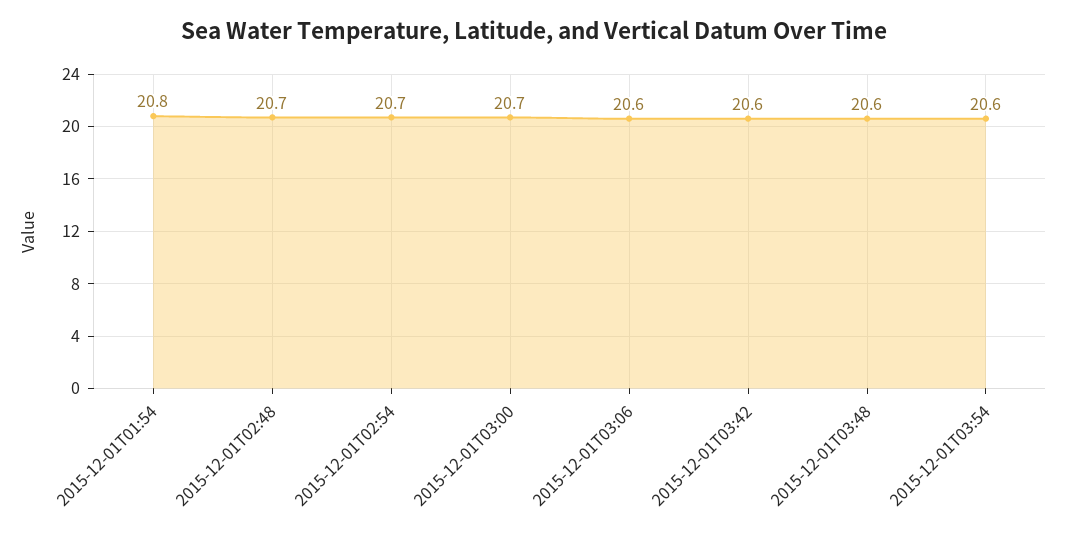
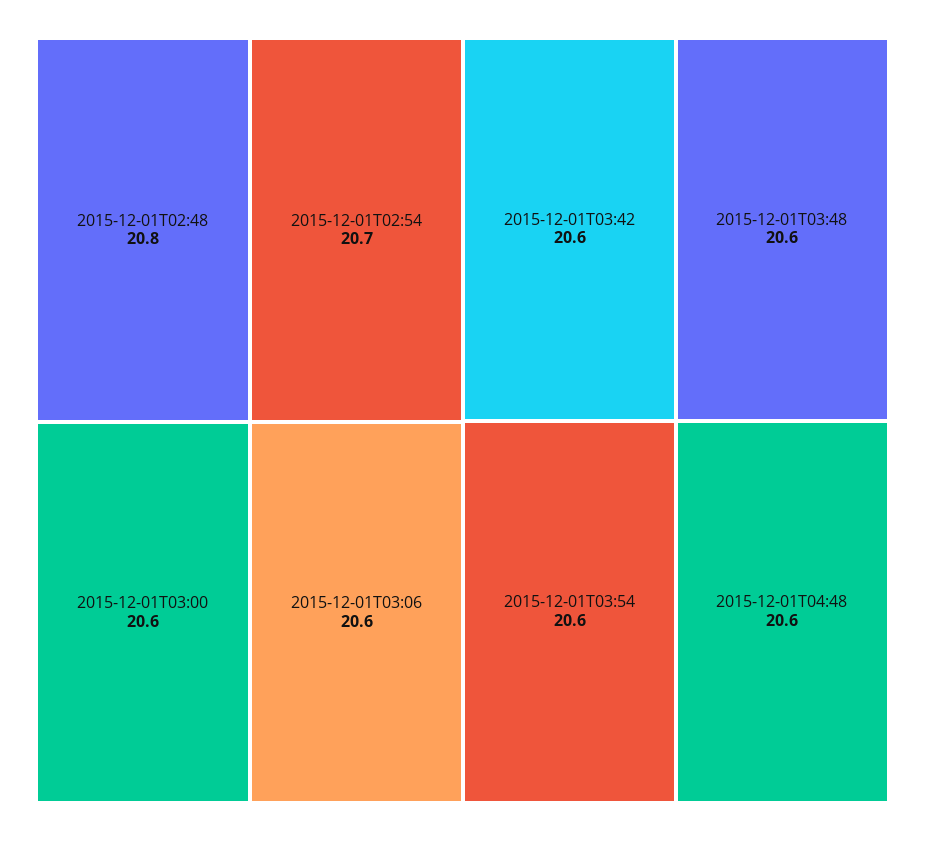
2015-12-01T01:54: 20.8 -> none
2015-12-01T02:48: 20.7 -> 20.8
2015-12-01T03:00: 20.7 -> 20.6
2015-12-01T04:48: none -> 20.6

